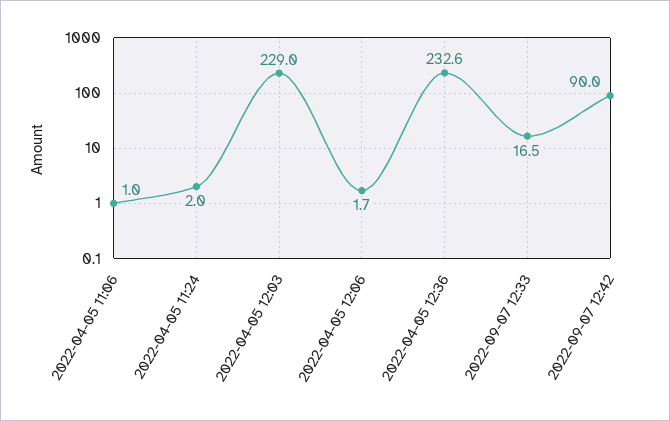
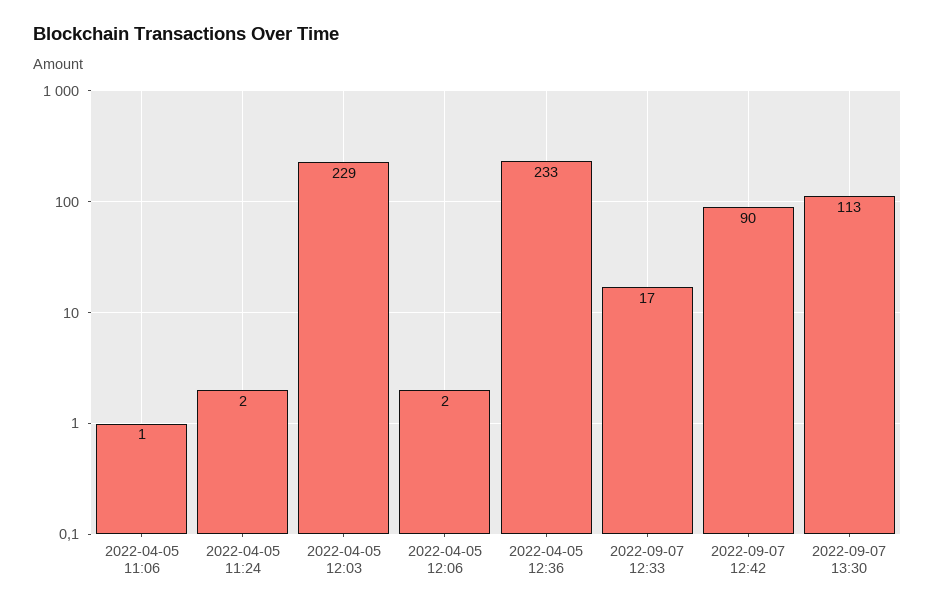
2022-09-07 13:30: none -> 113

